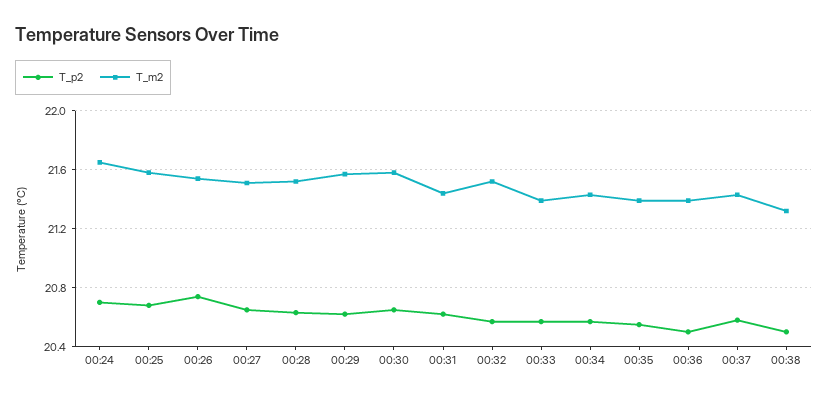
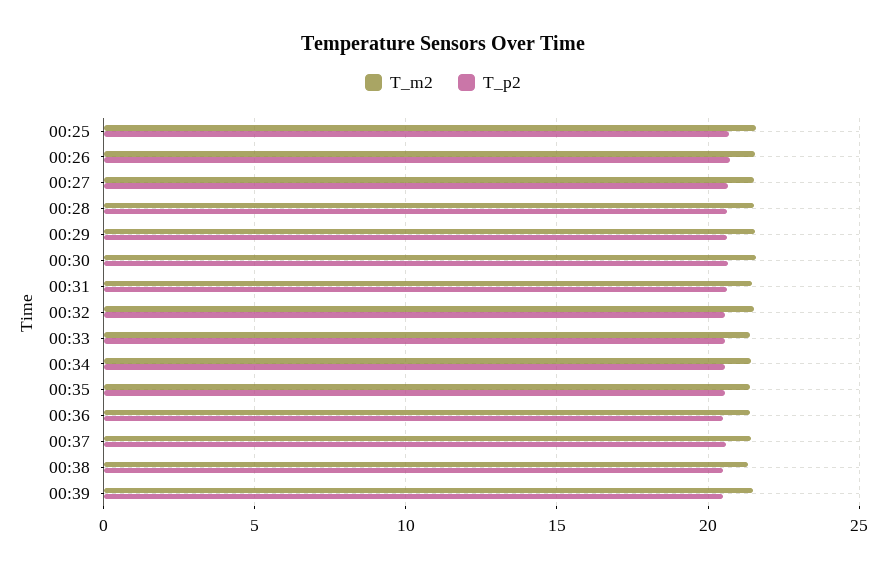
T_p2, 00:24: 20.7 -> none
T_m2, 00:24: 21.65 -> none
T_m2, 00:39: none -> 21.5
T_p2, 00:39: none -> 20.5

